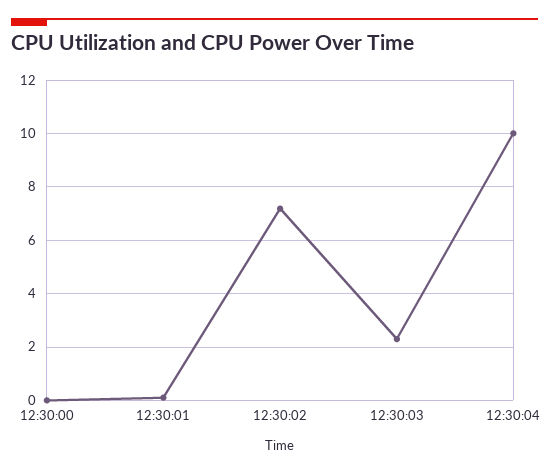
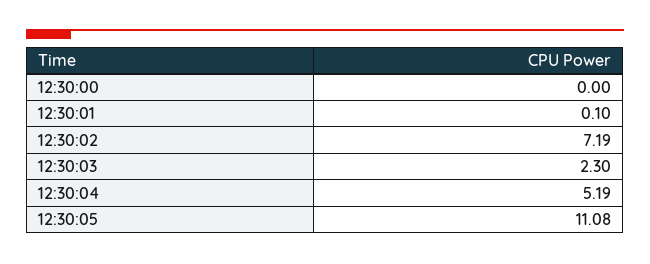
12:30:04: 10 -> 5.19
12:30:05: none -> 11.08

